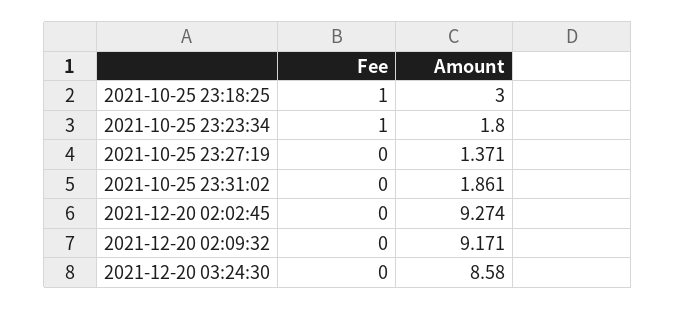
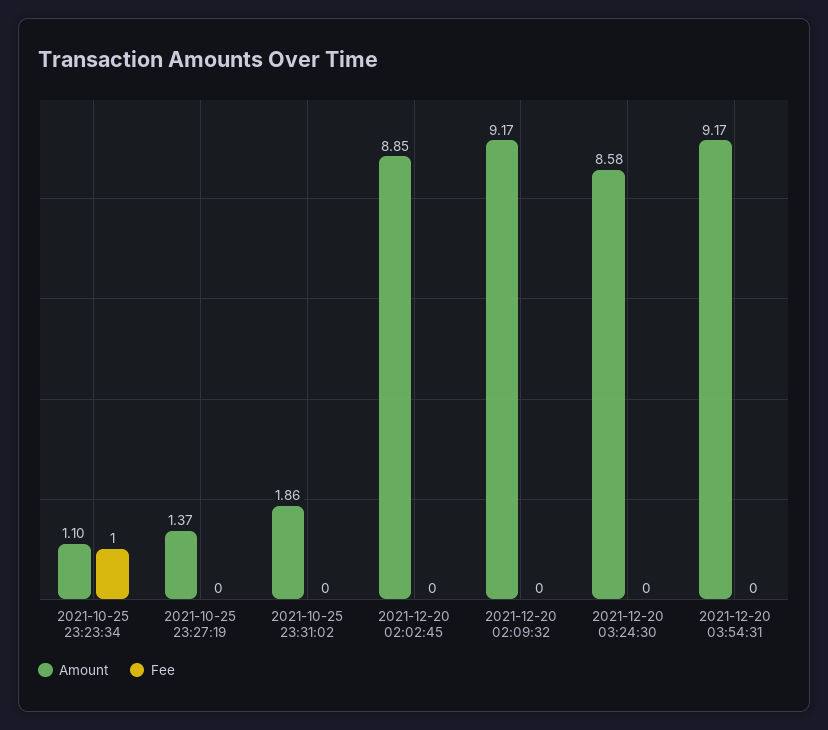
Fee, 2021-10-25 23:18:25: 1 -> none
Amount, 2021-10-25 23:18:25: 3 -> none
Amount, 2021-10-25 23:23:34: 1.8 -> 1.1
Amount, 2021-12-20 02:02:45: 9.274 -> 8.85
Amount, 2021-12-20 03:54:31: none -> 9.17
Fee, 2021-12-20 03:54:31: none -> 0

